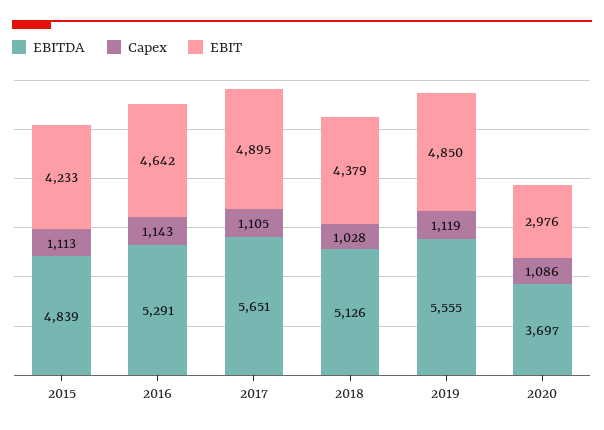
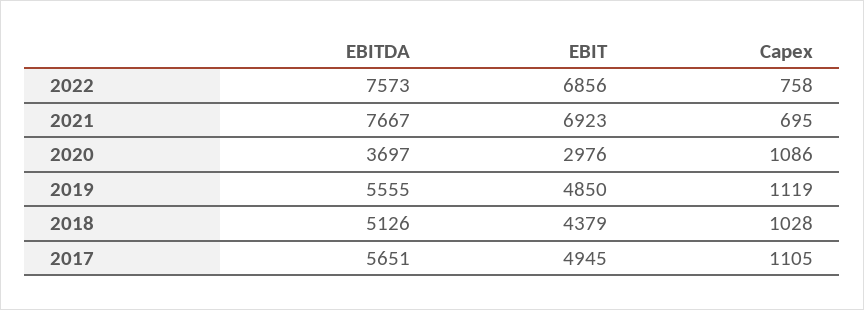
EBITDA, 2015: 4839 -> none
Capex, 2015: 1113 -> none
EBIT, 2015: 4233 -> none
EBITDA, 2016: 5291 -> none
Capex, 2016: 1143 -> none
EBIT, 2016: 4642 -> none
EBIT, 2017: 4895 -> 4945
EBITDA, 2022: none -> 7573
EBIT, 2022: none -> 6856
Capex, 2022: none -> 758
EBITDA, 2021: none -> 7667
EBIT, 2021: none -> 6923
Capex, 2021: none -> 695

